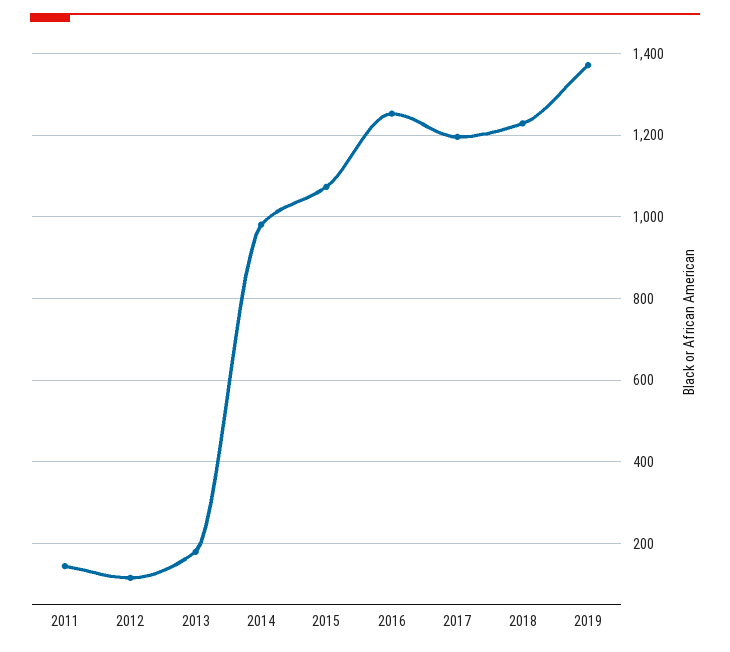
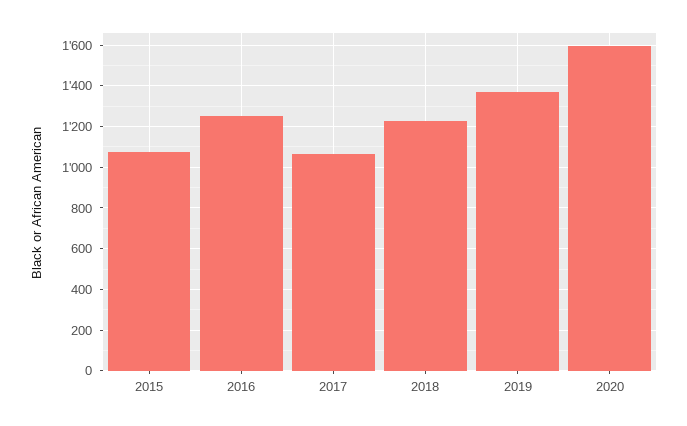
2011: 140 -> none
2012: 120 -> none
2013: 180 -> none
2014: 980 -> none
2017: 1200 -> 1050
2020: none -> 1600

